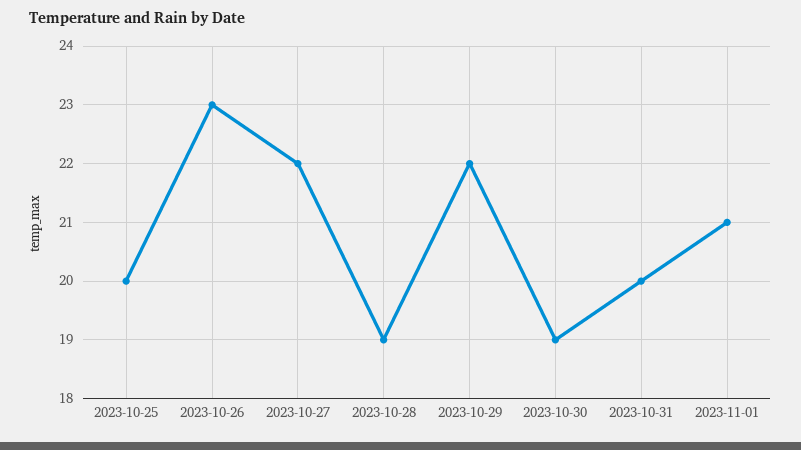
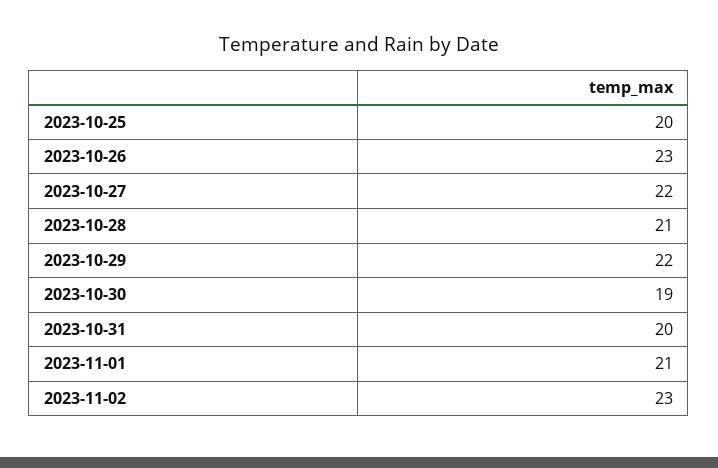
2023-10-28: 19 -> 21
2023-11-02: none -> 23

